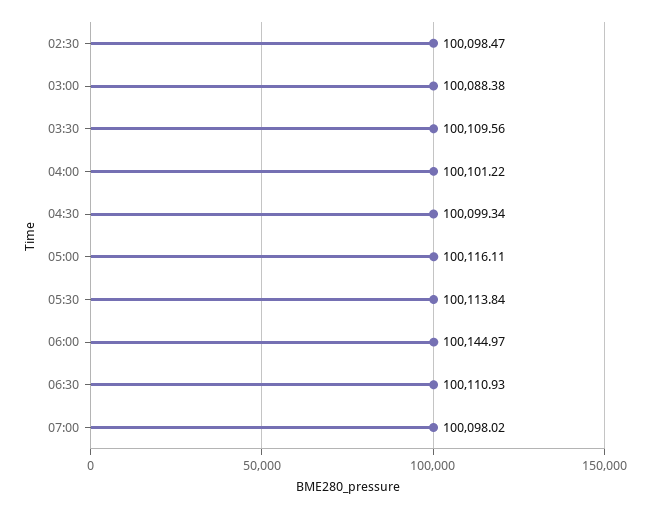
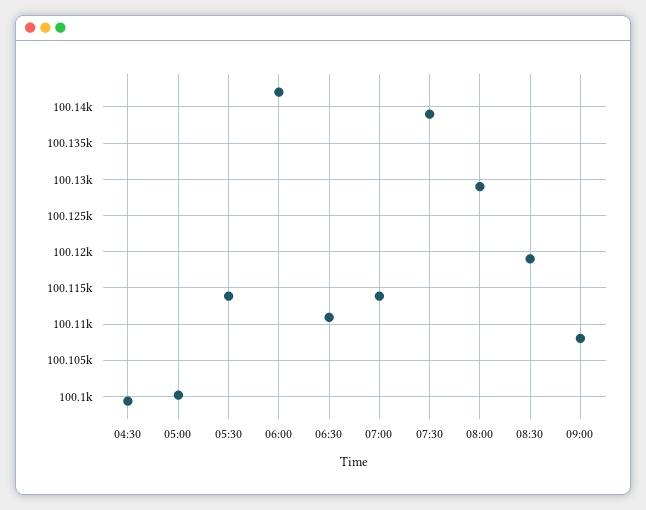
02:30: 100098.47 -> none
03:00: 100088.38 -> none
03:30: 100109.56 -> none
04:00: 100101.22 -> none
05:00: 100116.11 -> 100100
06:00: 100144.97 -> 100142
07:00: 100098.02 -> 100114
07:30: none -> 100139
08:00: none -> 100129
08:30: none -> 100119
09:00: none -> 100108

